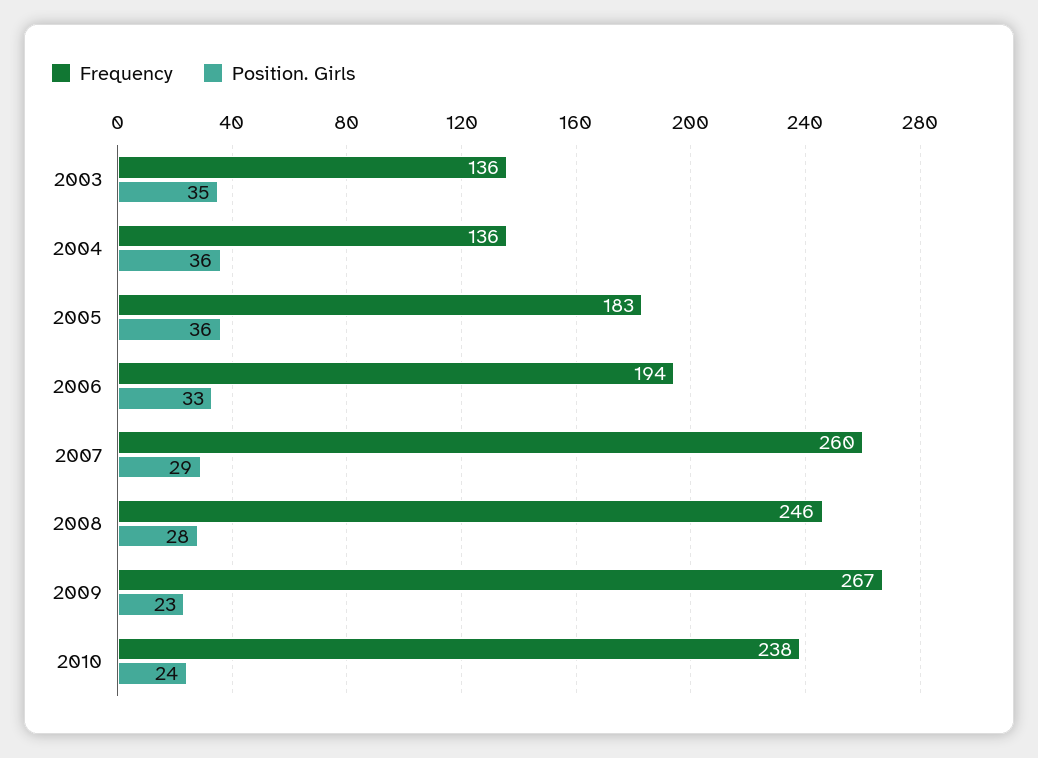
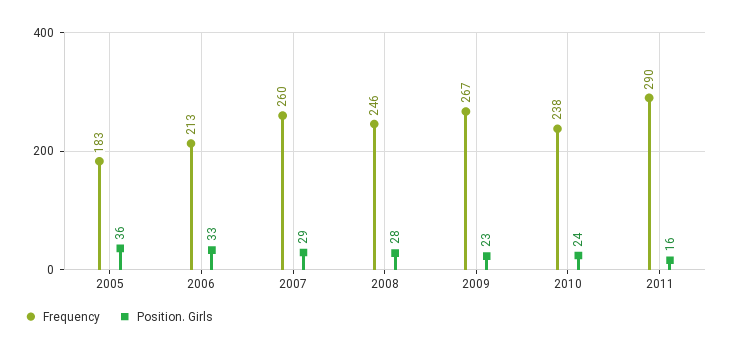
Frequency, 2003: 136 -> none
Position. Girls, 2003: 35 -> none
Frequency, 2004: 136 -> none
Position. Girls, 2004: 36 -> none
Frequency, 2006: 194 -> 213
Frequency, 2011: none -> 290
Position. Girls, 2011: none -> 16

